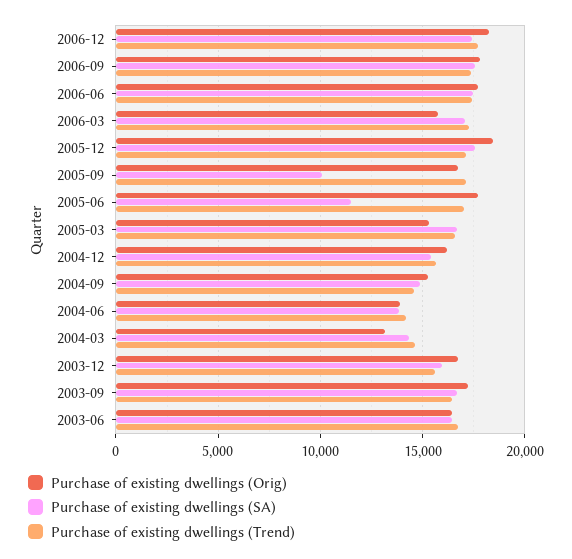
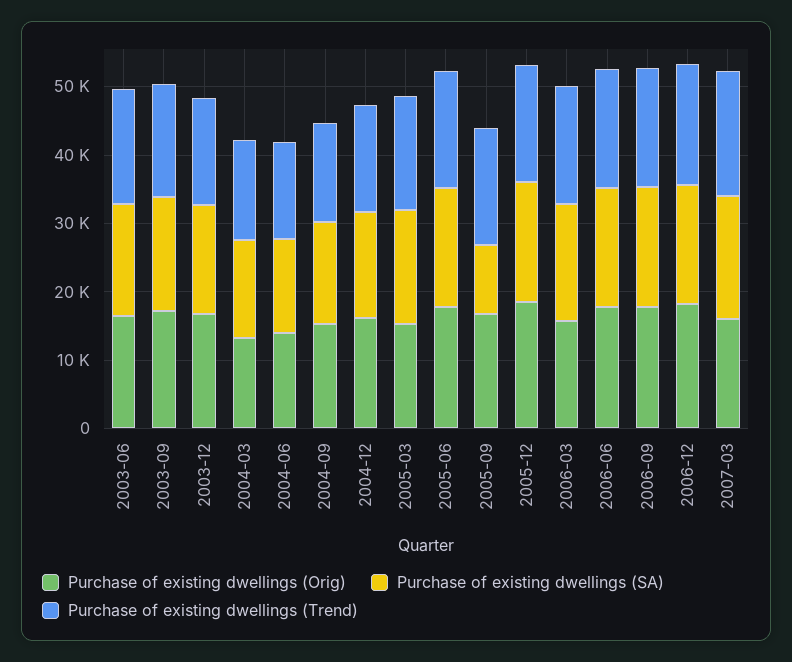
Purchase of existing dwellings (SA), 2005-06: 11500 -> 18000
Purchase of existing dwellings (Orig), 2007-03: none -> 16000
Purchase of existing dwellings (SA), 2007-03: none -> 18000
Purchase of existing dwellings (Trend), 2007-03: none -> 18000

